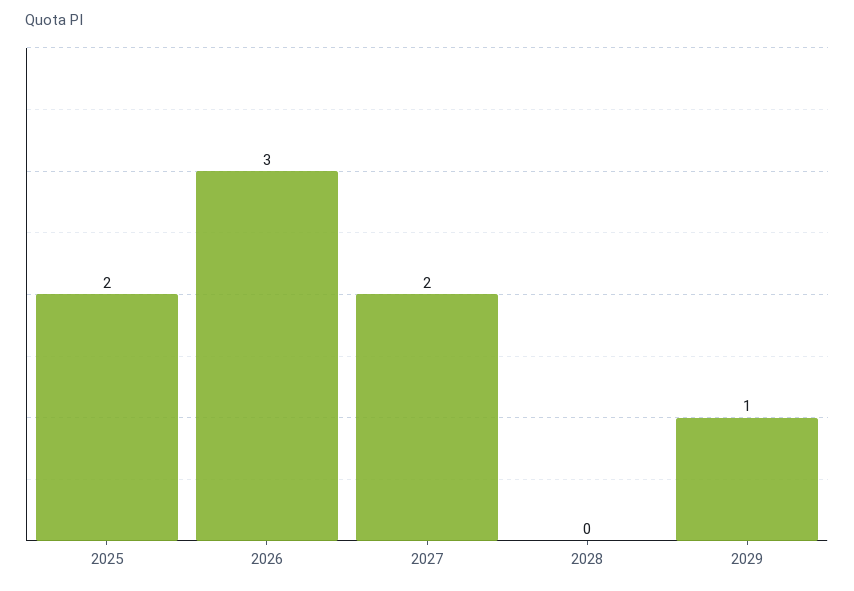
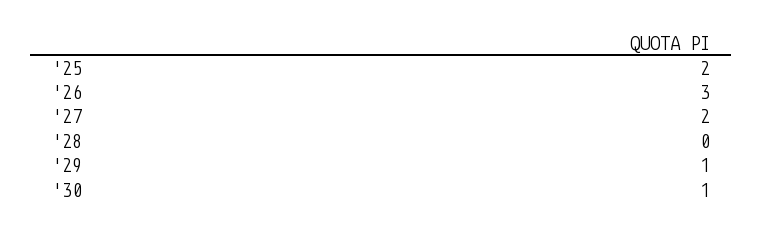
'30: none -> 1

